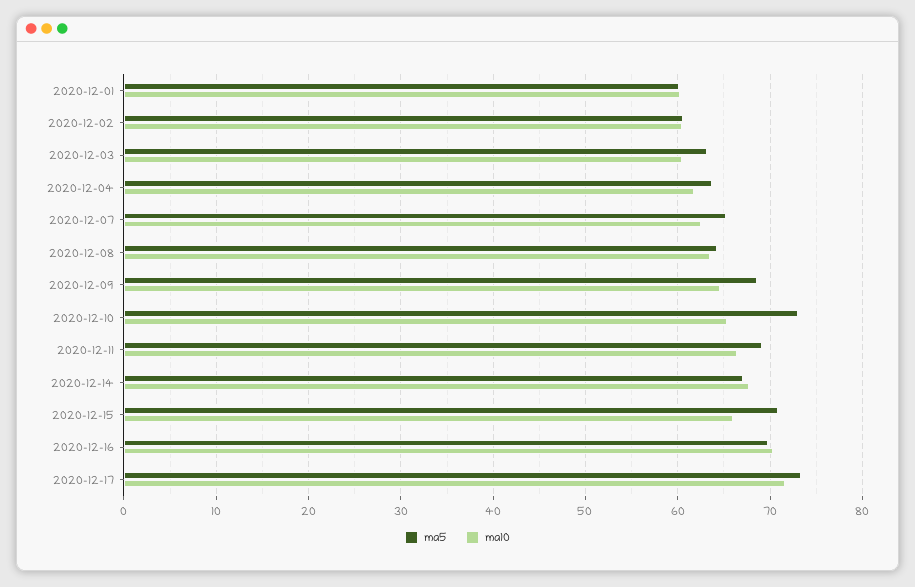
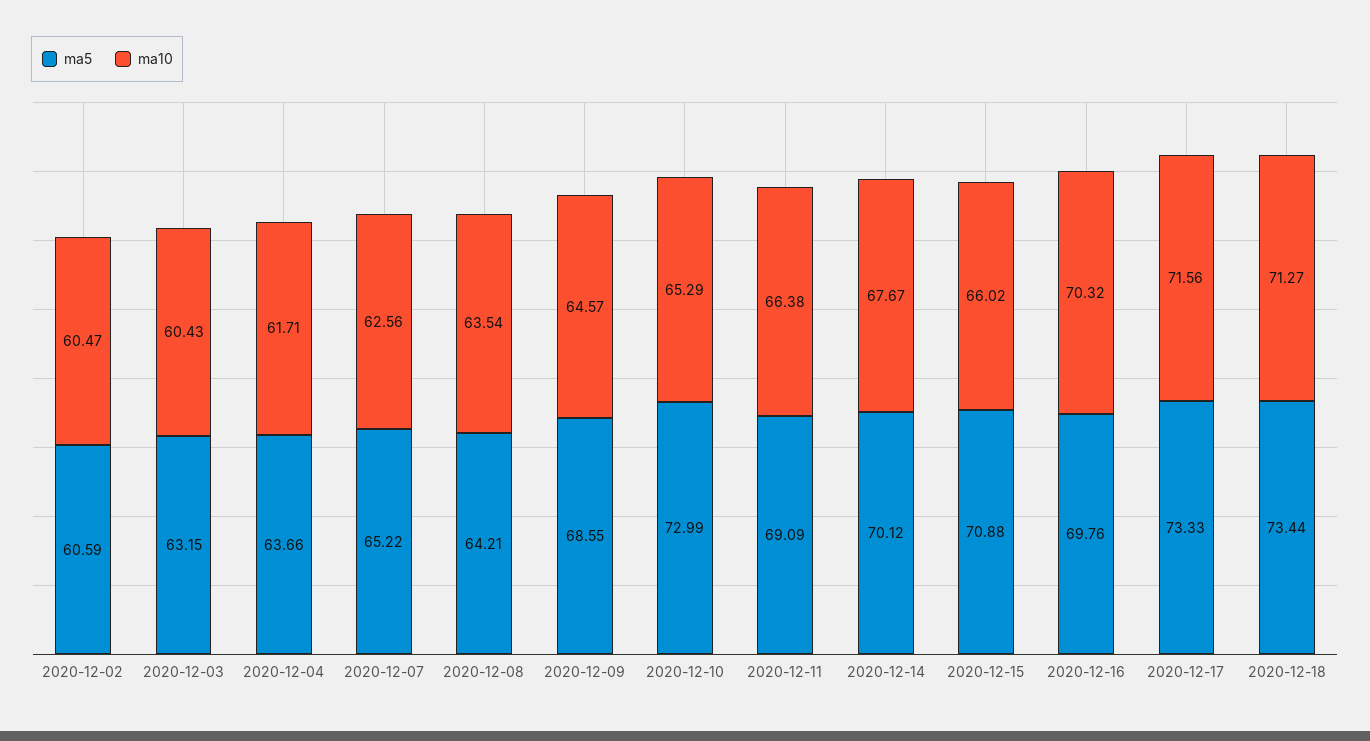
ma5, 2020-12-01: 60 -> none
ma10, 2020-12-01: 60 -> none
ma5, 2020-12-14: 67 -> 70.12
ma5, 2020-12-18: none -> 73.44
ma10, 2020-12-18: none -> 71.27

